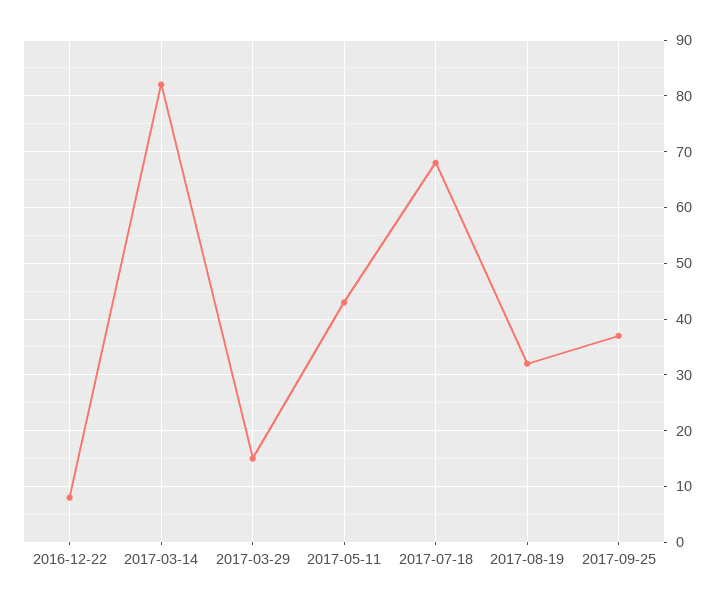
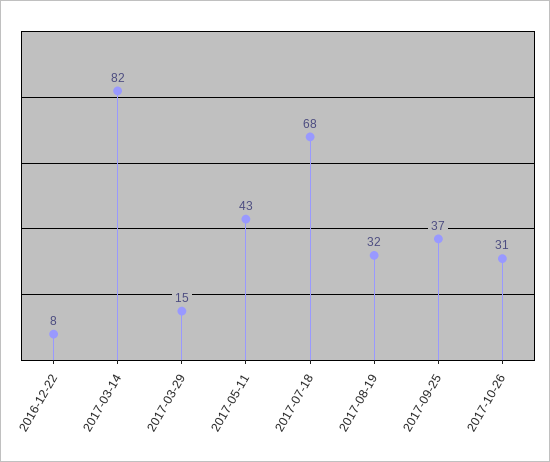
2017-10-26: none -> 31

